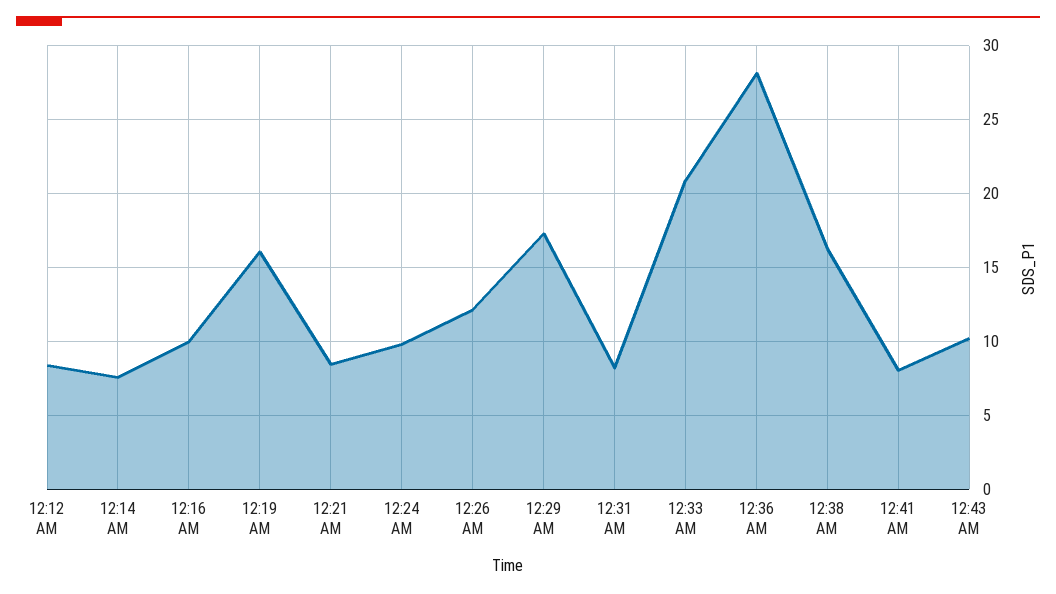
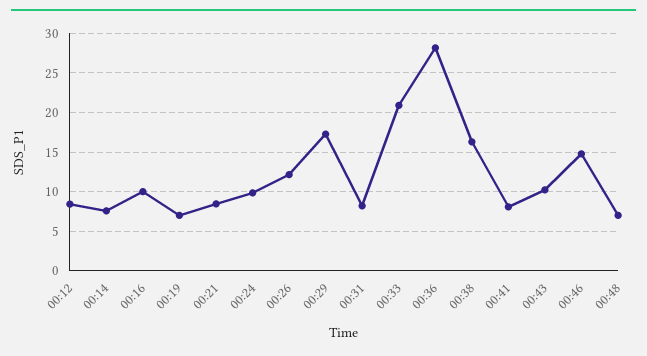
12:19 AM: 16 -> 7
00:46: none -> 15
00:48: none -> 7

